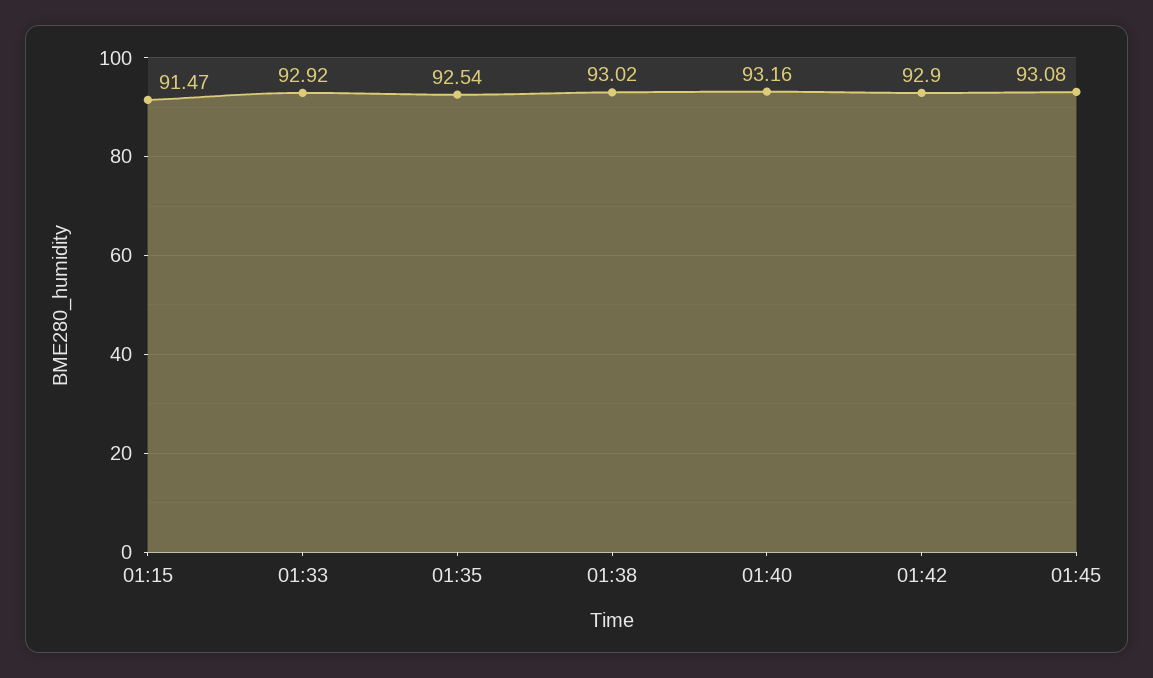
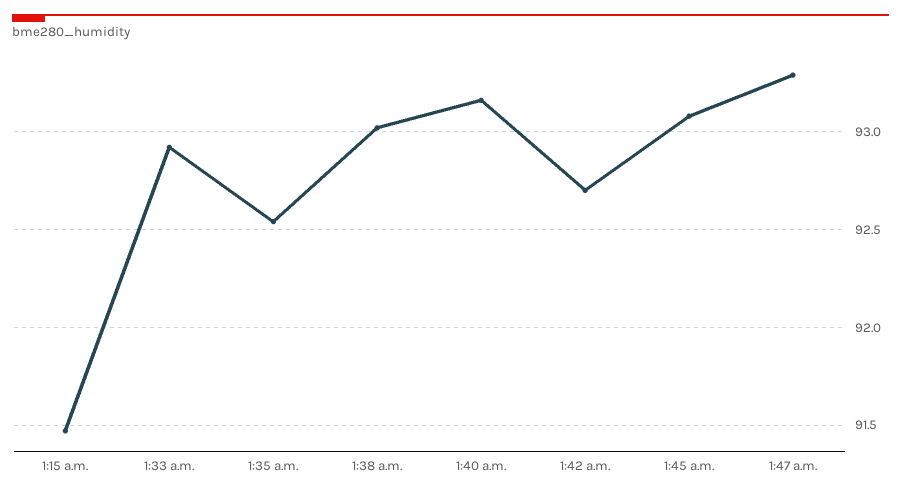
01:42: 92.9 -> 92.7
1:47 a.m.: none -> 93.3

